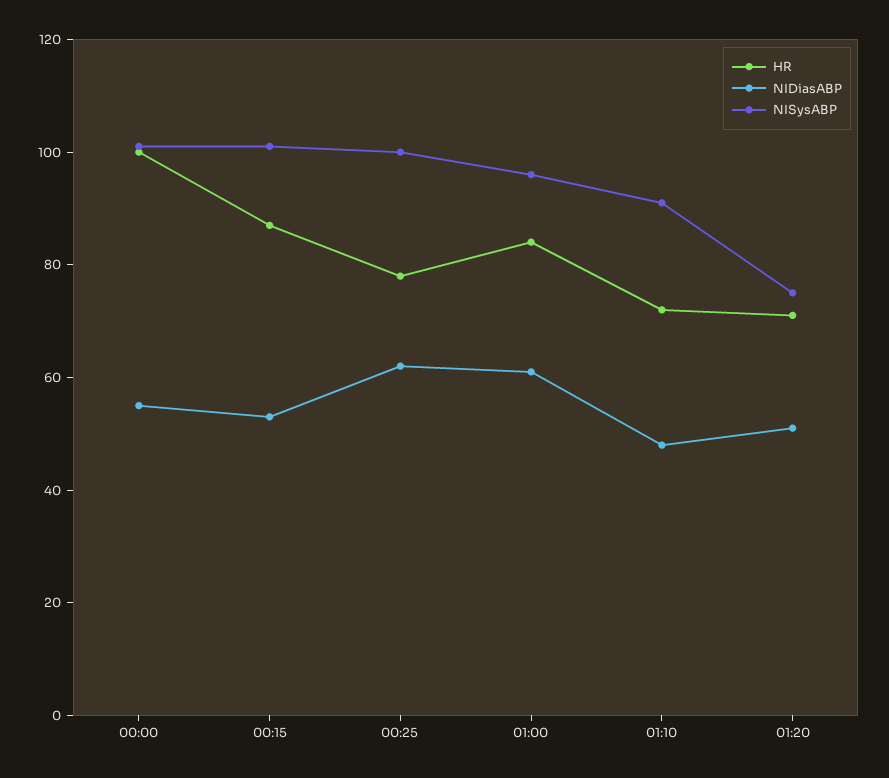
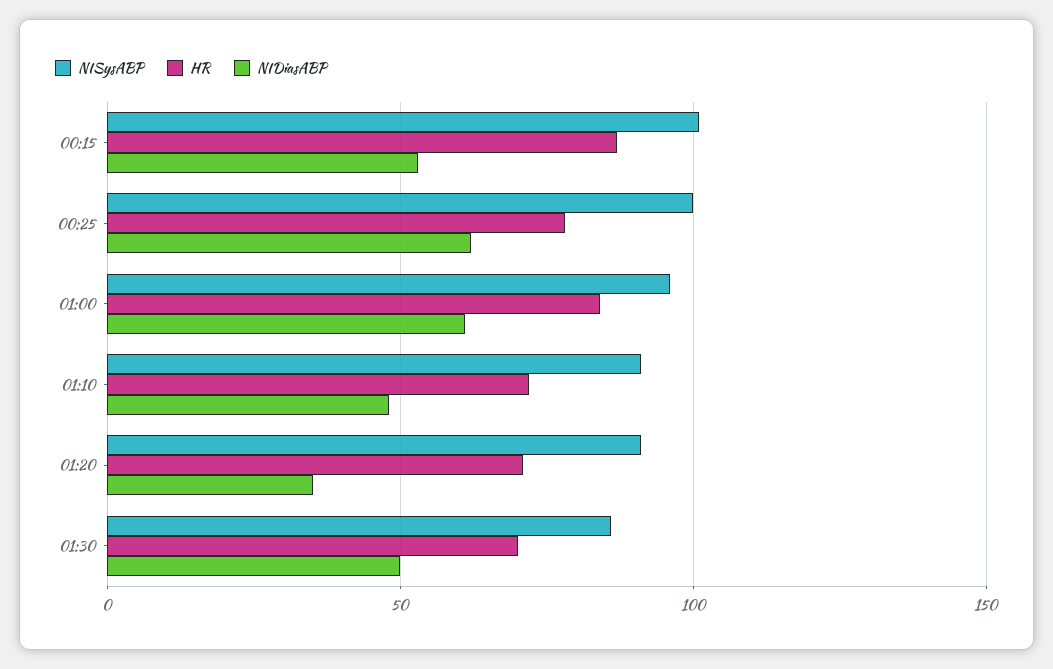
HR, 00:00: 100 -> none
NIDiasABP, 00:00: 55 -> none
NISysABP, 00:00: 100 -> none
NIDiasABP, 01:20: 50 -> 35
NISysABP, 01:20: 75 -> 90
NISysABP, 01:30: none -> 85
HR, 01:30: none -> 70
NIDiasABP, 01:30: none -> 50

